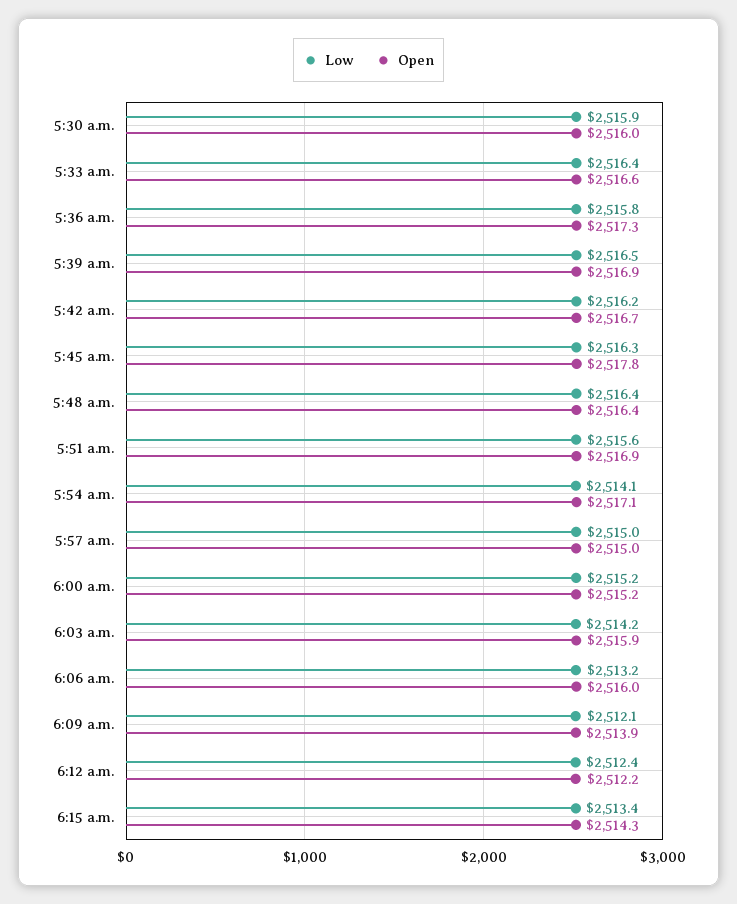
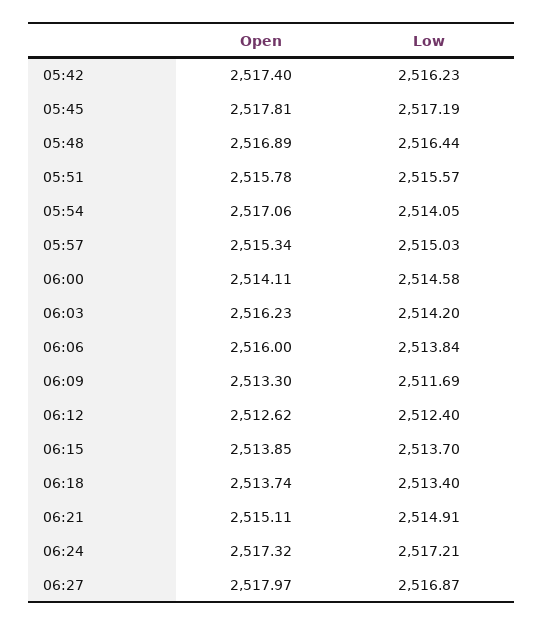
Low, 5:30 a.m.: 2515.9 -> none
Open, 5:30 a.m.: 2516 -> none
Low, 5:33 a.m.: 2516.4 -> none
Open, 5:33 a.m.: 2516.6 -> none
Low, 5:36 a.m.: 2515.8 -> none
Open, 5:36 a.m.: 2517.3 -> none
Low, 5:39 a.m.: 2516.5 -> none
Open, 5:39 a.m.: 2516.9 -> none
Open, 5:42 a.m.: 2516.7 -> 2517.4
Low, 5:45 a.m.: 2516.3 -> 2517.19
Open, 5:48 a.m.: 2516.4 -> 2516.89
Open, 5:51 a.m.: 2516.9 -> 2515.78
Open, 5:57 a.m.: 2515 -> 2515.34
Low, 6:00 a.m.: 2515.2 -> 2514.58
Open, 6:00 a.m.: 2515.2 -> 2514.11
Open, 6:03 a.m.: 2515.9 -> 2516.23
Low, 6:06 a.m.: 2513.2 -> 2513.84
Low, 6:09 a.m.: 2512.1 -> 2511.69
Open, 6:09 a.m.: 2513.9 -> 2513.3
Open, 6:12 a.m.: 2512.2 -> 2512.62
Low, 6:15 a.m.: 2513.4 -> 2513.7
Open, 6:15 a.m.: 2514.3 -> 2513.85
Open, 06:18: none -> 2513.74
Low, 06:18: none -> 2513.4
Open, 06:21: none -> 2515.11
Low, 06:21: none -> 2514.91
Open, 06:24: none -> 2517.32
Low, 06:24: none -> 2517.21
Open, 06:27: none -> 2517.97
Low, 06:27: none -> 2516.87

